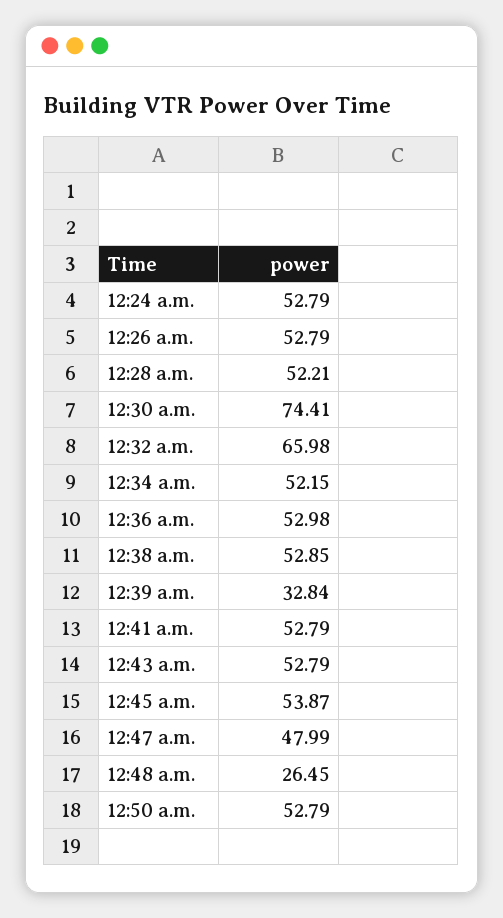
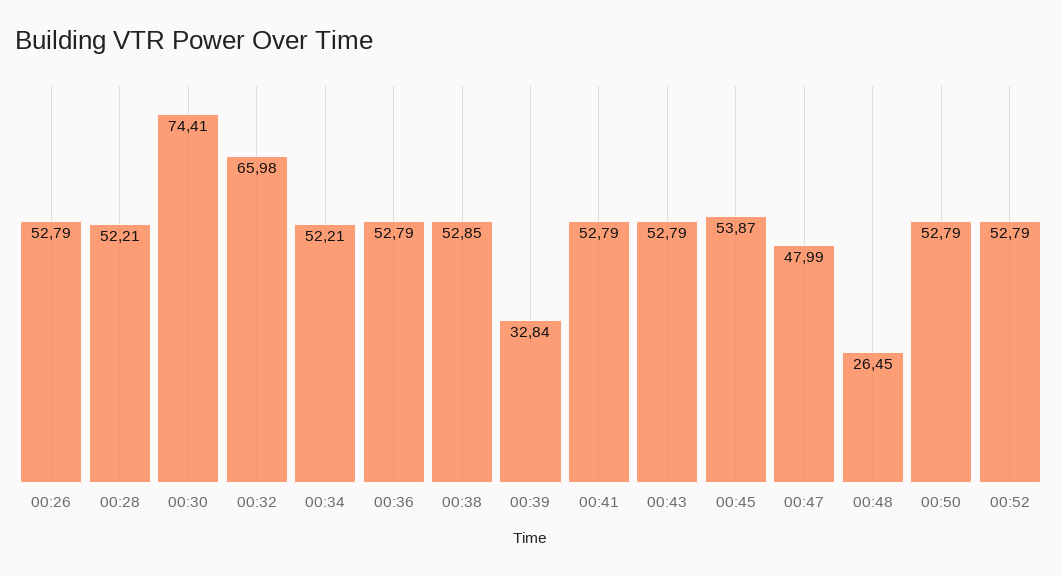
12:24 a.m.: 52.79 -> none
12:34 a.m.: 52.15 -> 52.21
12:36 a.m.: 52.98 -> 52.79
00:52: none -> 52.79

